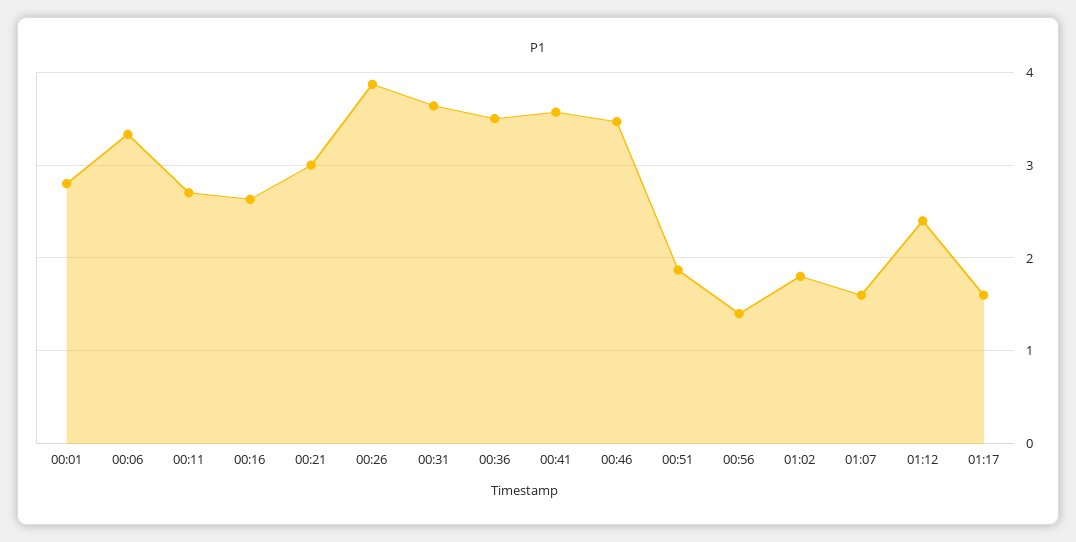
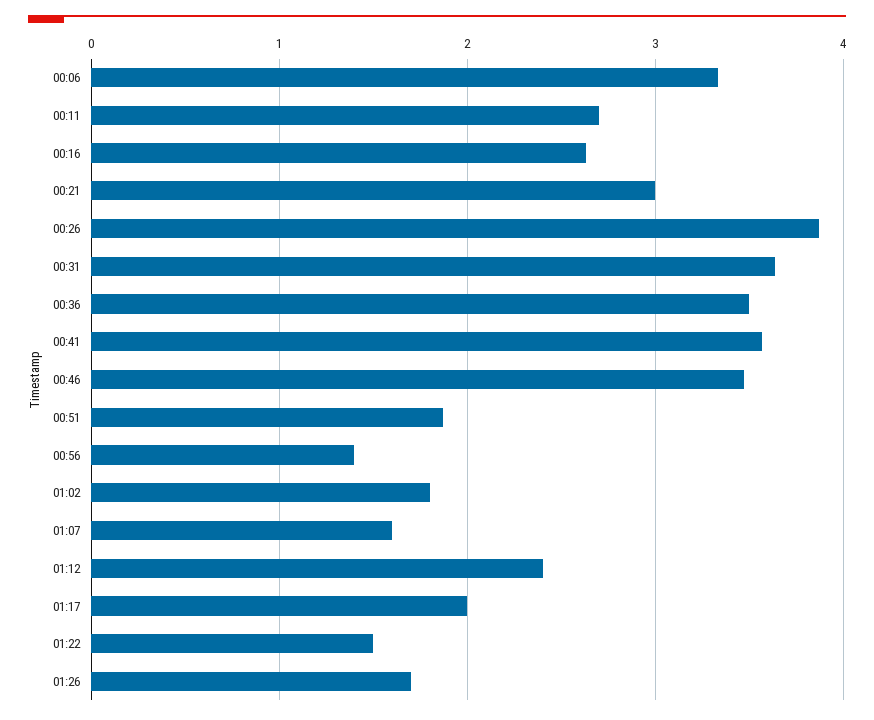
00:01: 2.8 -> none
01:17: 1.6 -> 2
01:22: none -> 1.5
01:26: none -> 1.7

